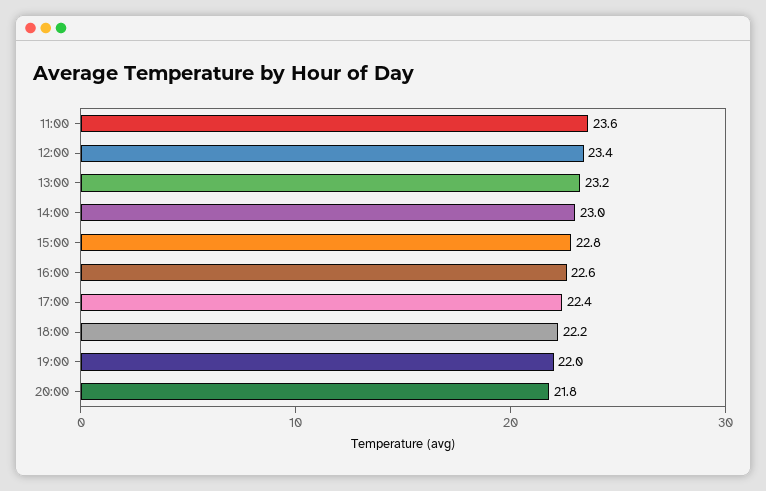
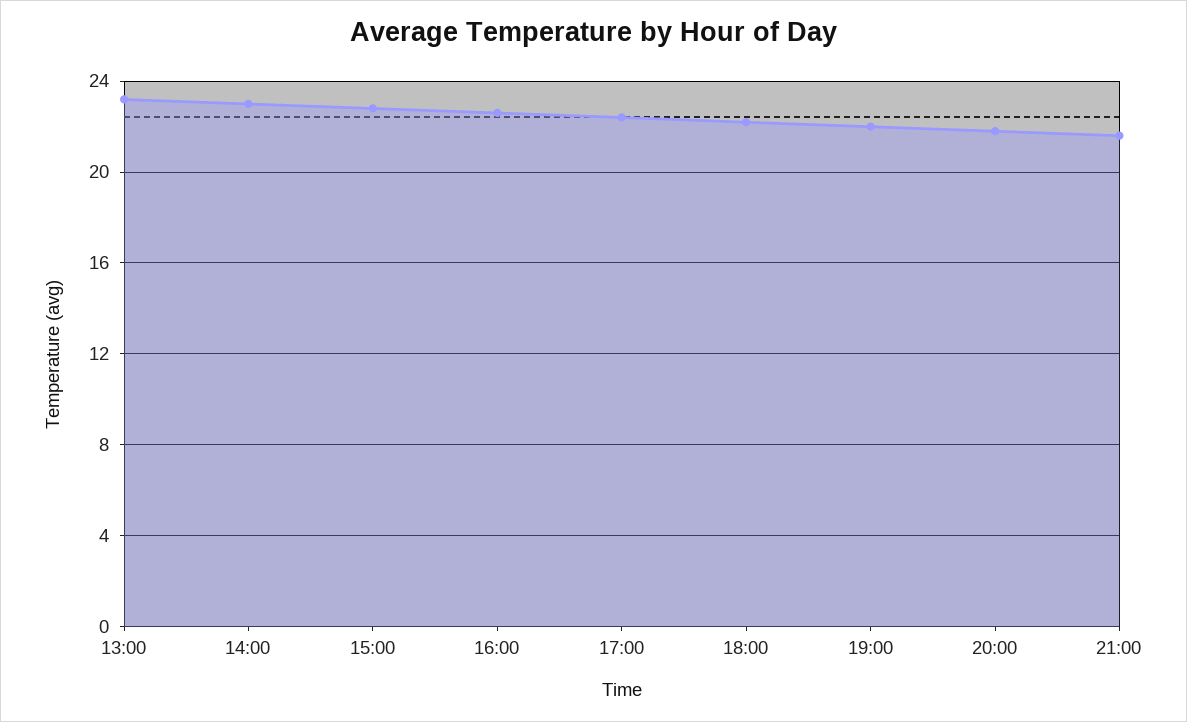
11:00: 23.6 -> none
12:00: 23.4 -> none
21:00: none -> 21.5

